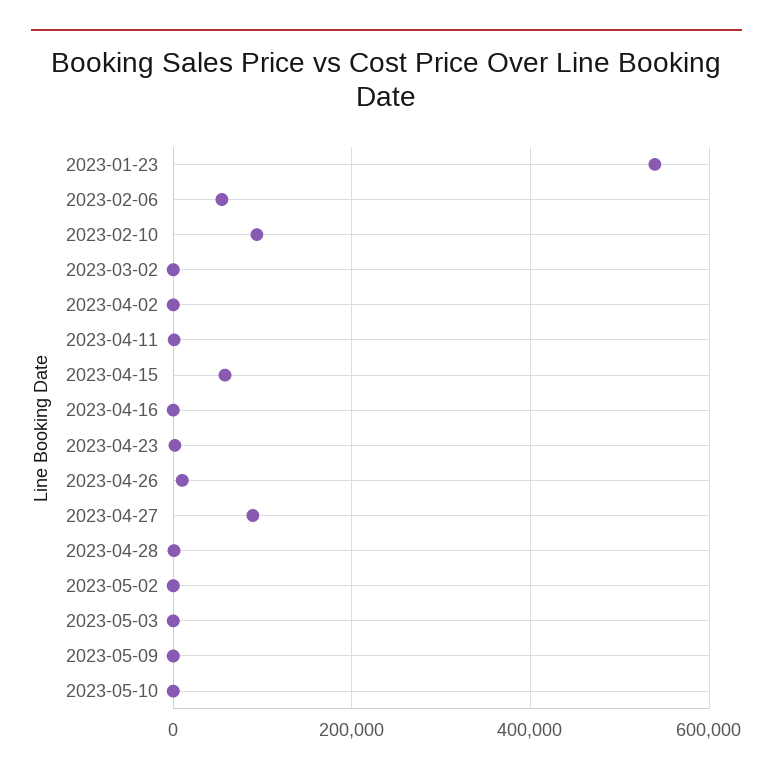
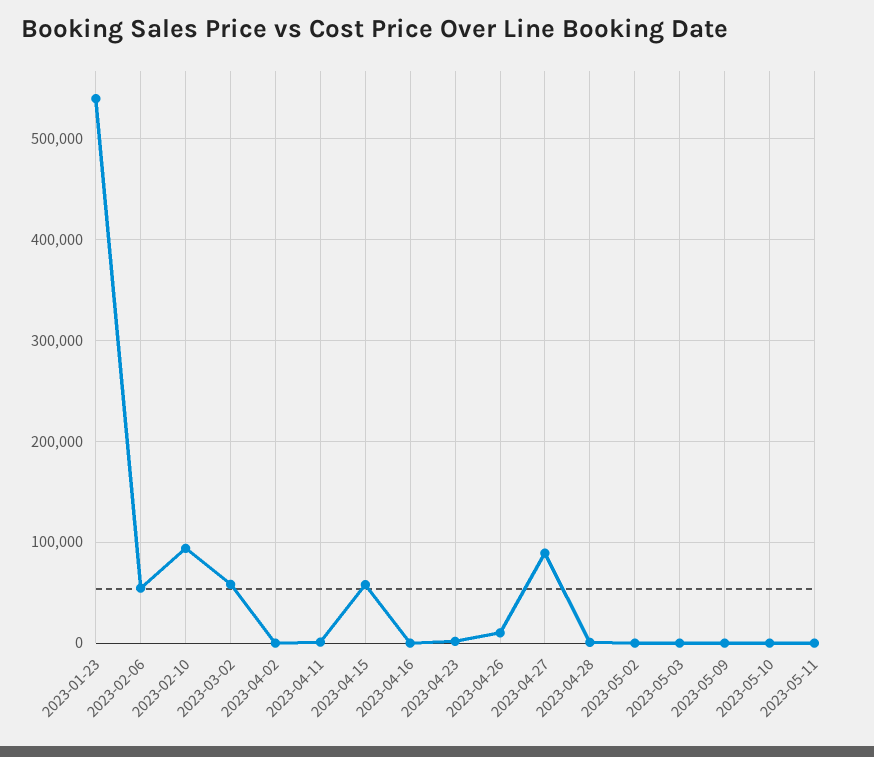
2023-03-02: 0 -> 60000
2023-05-11: none -> 0

